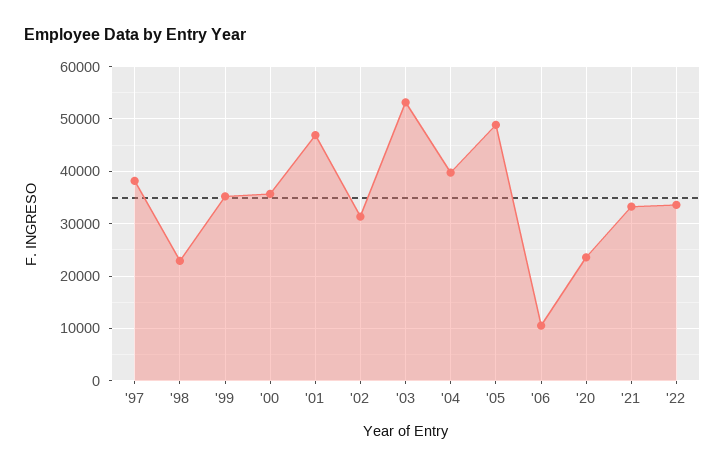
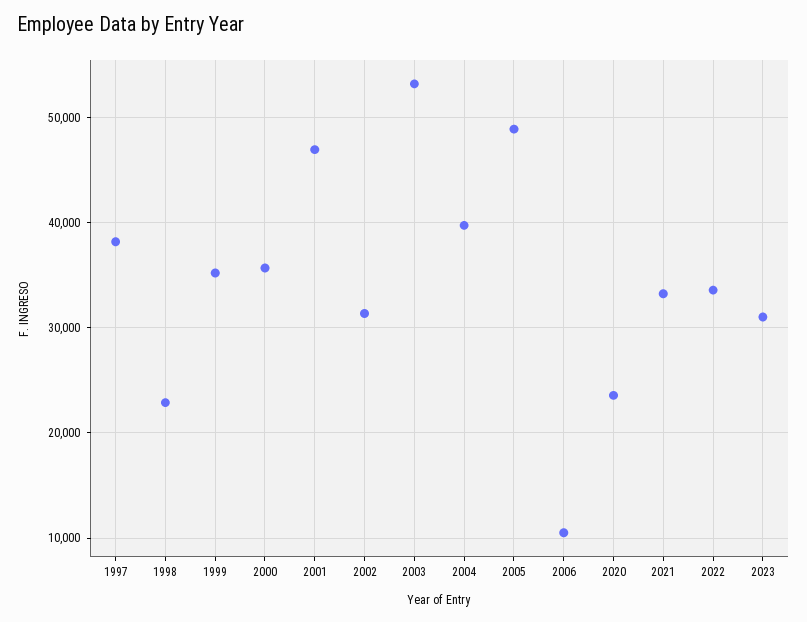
2023: none -> 31000

